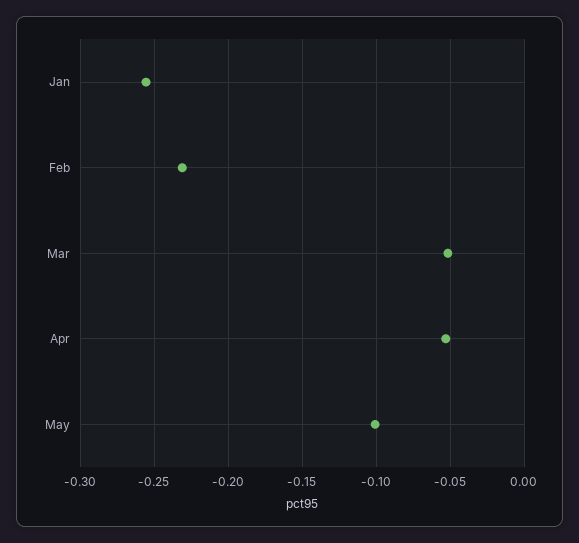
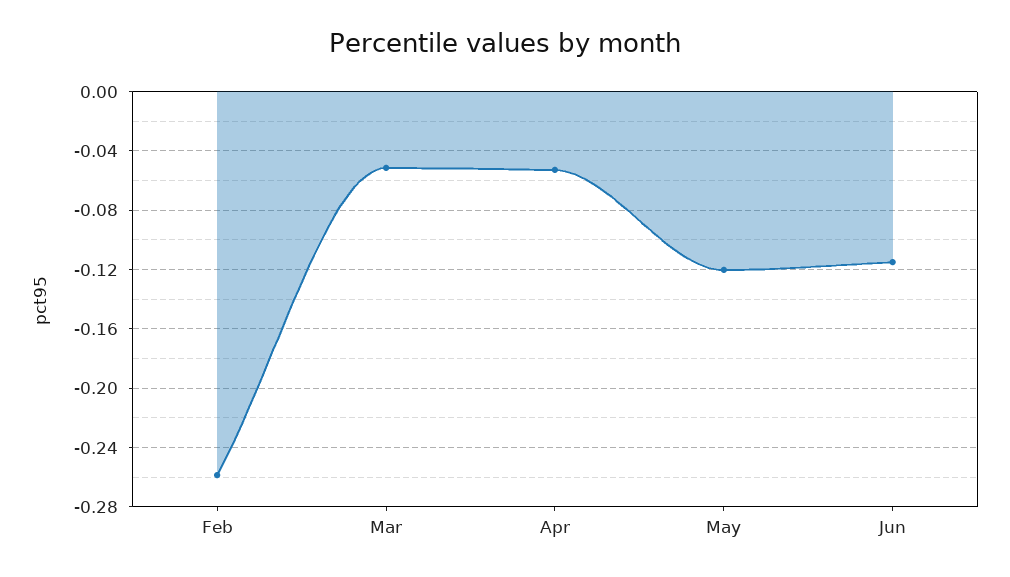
Jan: -0.255 -> none
Feb: -0.23 -> -0.26
May: -0.1 -> -0.12
Jun: none -> -0.115

